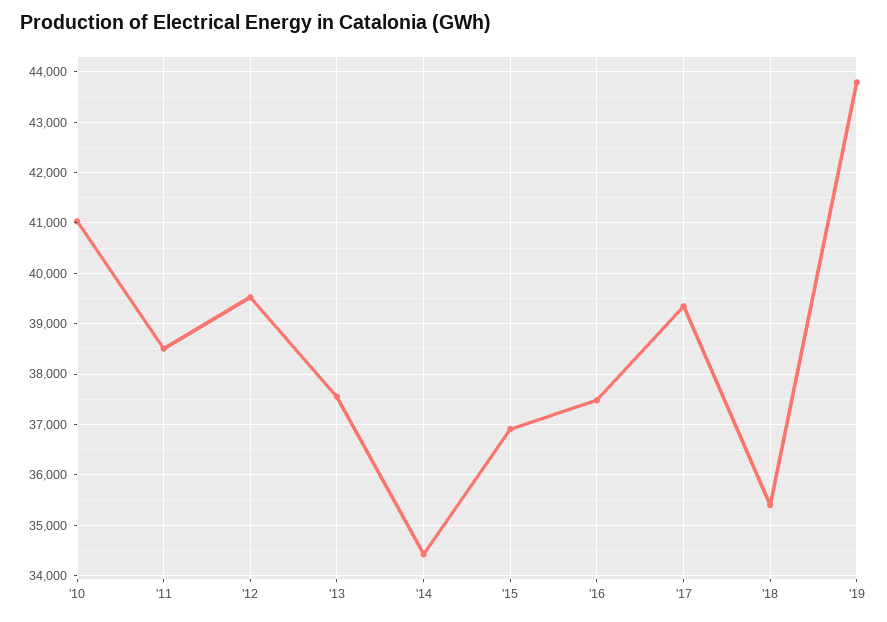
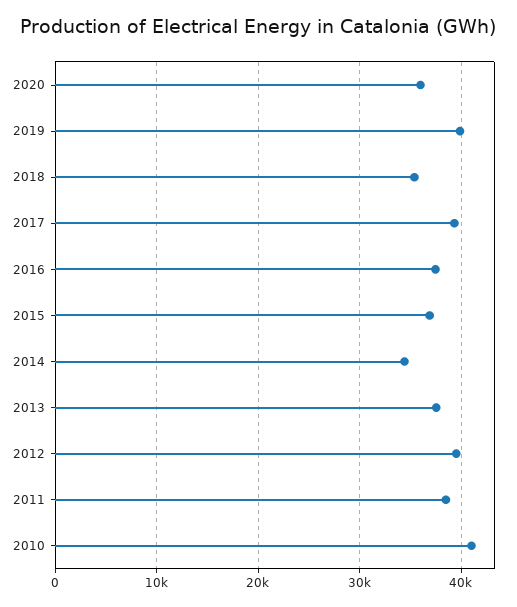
'19: 43800 -> 40000
2020: none -> 36000

